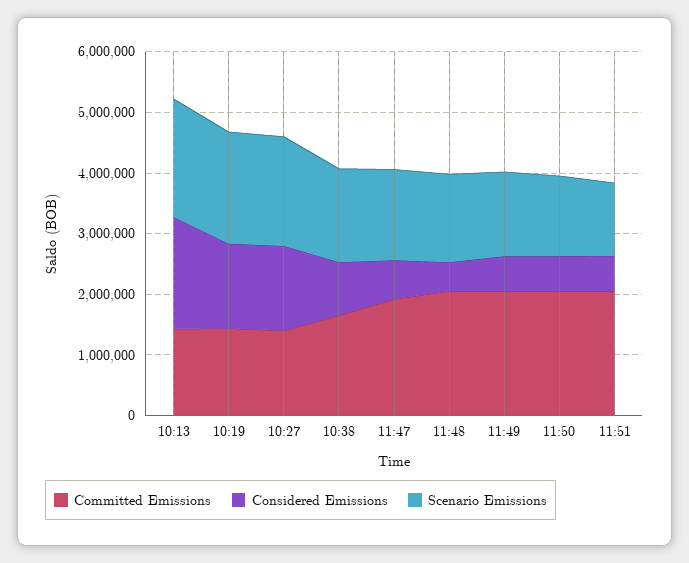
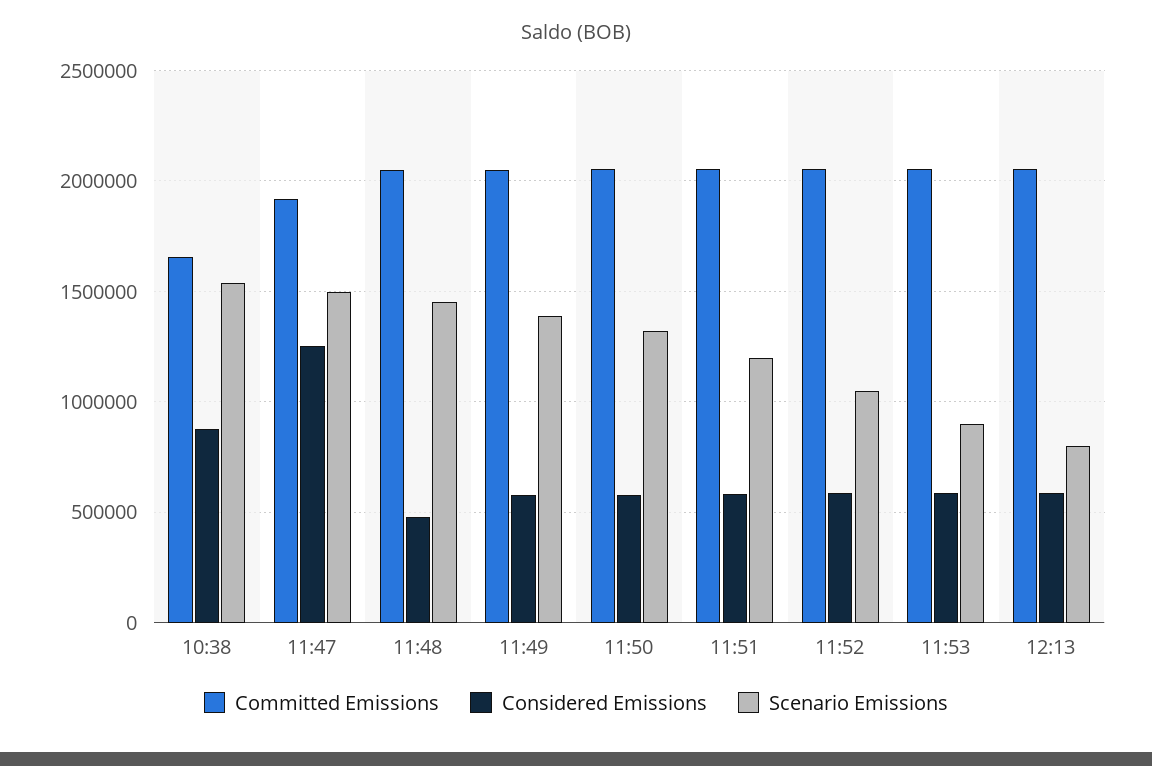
Committed Emissions, 10:13: 1400000 -> none
Considered Emissions, 10:13: 1800000 -> none
Scenario Emissions, 10:13: 2000000 -> none
Committed Emissions, 10:19: 1400000 -> none
Considered Emissions, 10:19: 1400000 -> none
Scenario Emissions, 10:19: 1800000 -> none
Committed Emissions, 10:27: 1400000 -> none
Considered Emissions, 10:27: 1400000 -> none
Scenario Emissions, 10:27: 1800000 -> none
Considered Emissions, 11:47: 600000 -> 1250000
Committed Emissions, 11:52: none -> 2050000
Considered Emissions, 11:52: none -> 600000
Scenario Emissions, 11:52: none -> 1050000
Committed Emissions, 11:53: none -> 2050000
Considered Emissions, 11:53: none -> 600000
Scenario Emissions, 11:53: none -> 900000
Committed Emissions, 12:13: none -> 2050000
Considered Emissions, 12:13: none -> 600000
Scenario Emissions, 12:13: none -> 800000

